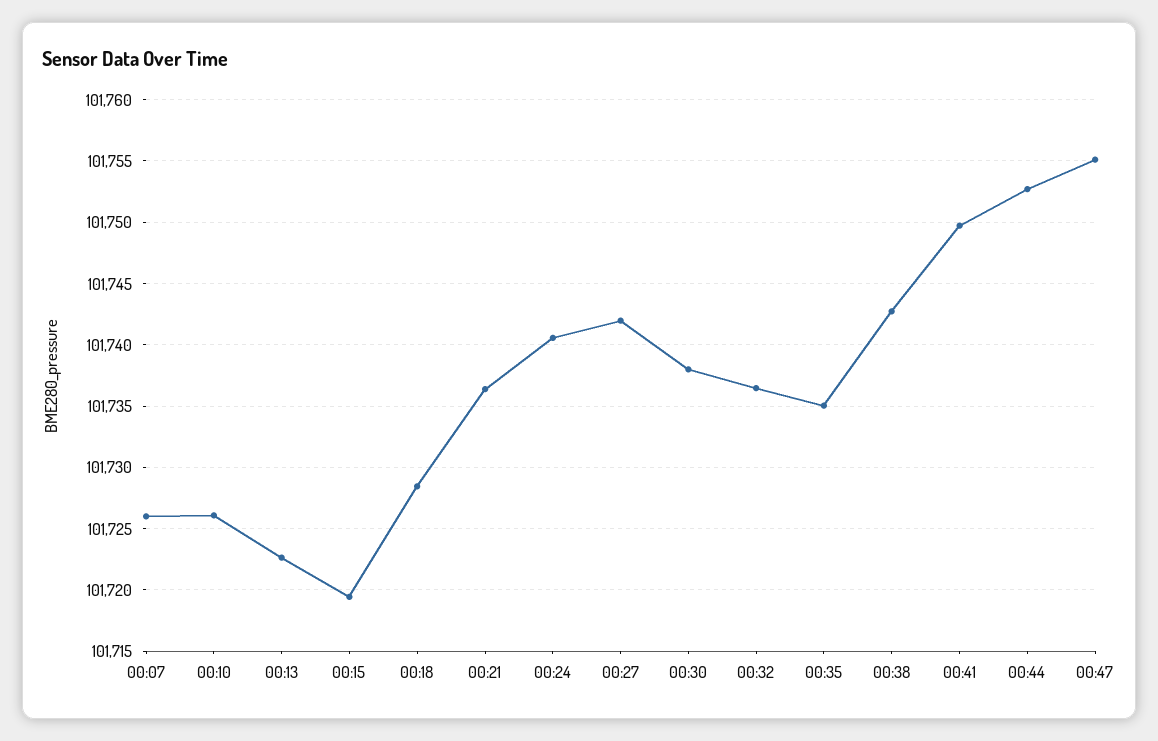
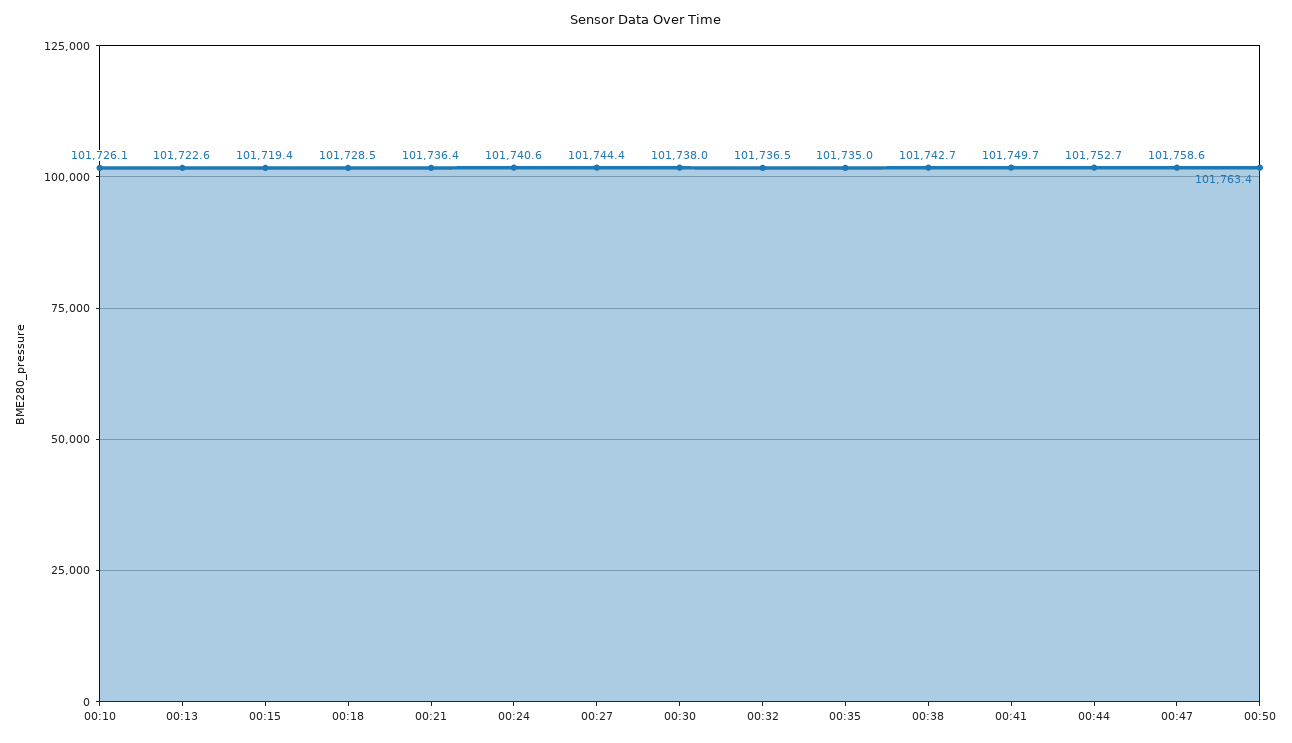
00:07: 101726 -> none
00:27: 101742 -> 101744.4
00:47: 101755 -> 101758.6
00:50: none -> 101763.4

